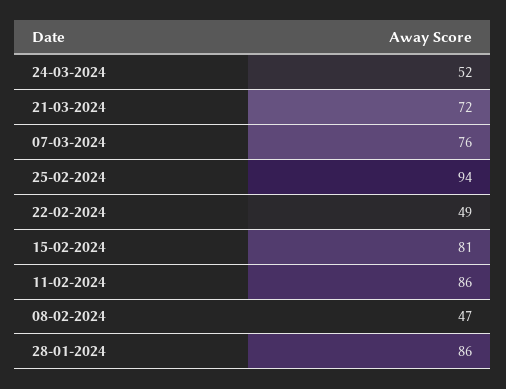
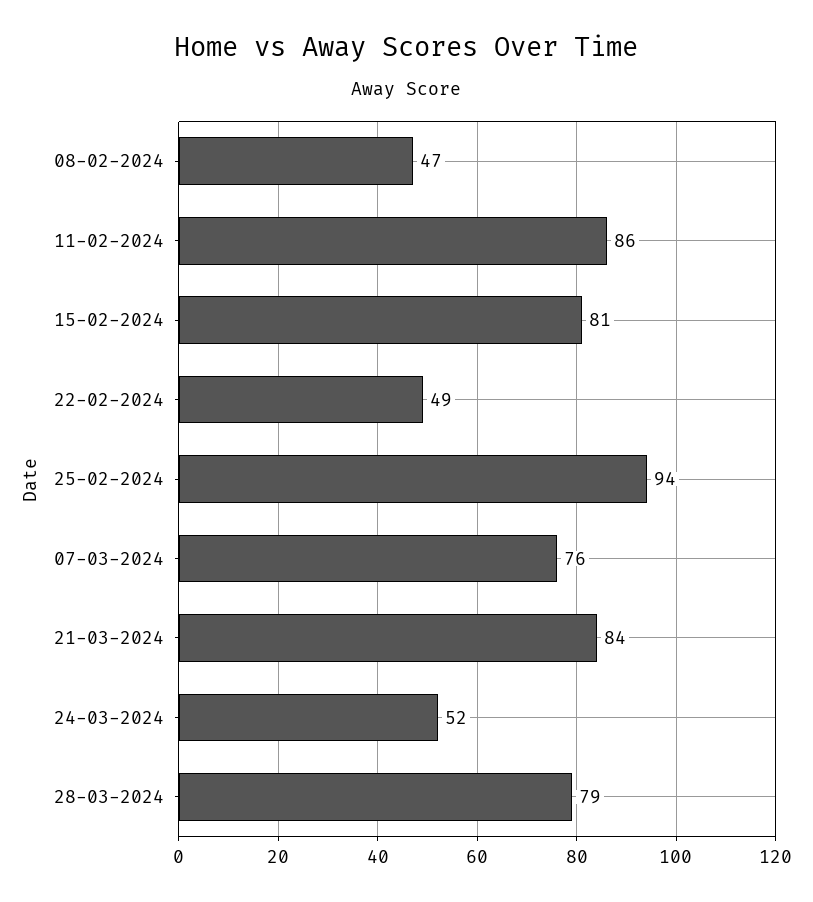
21-03-2024: 72 -> 84
28-01-2024: 86 -> none
28-03-2024: none -> 79

